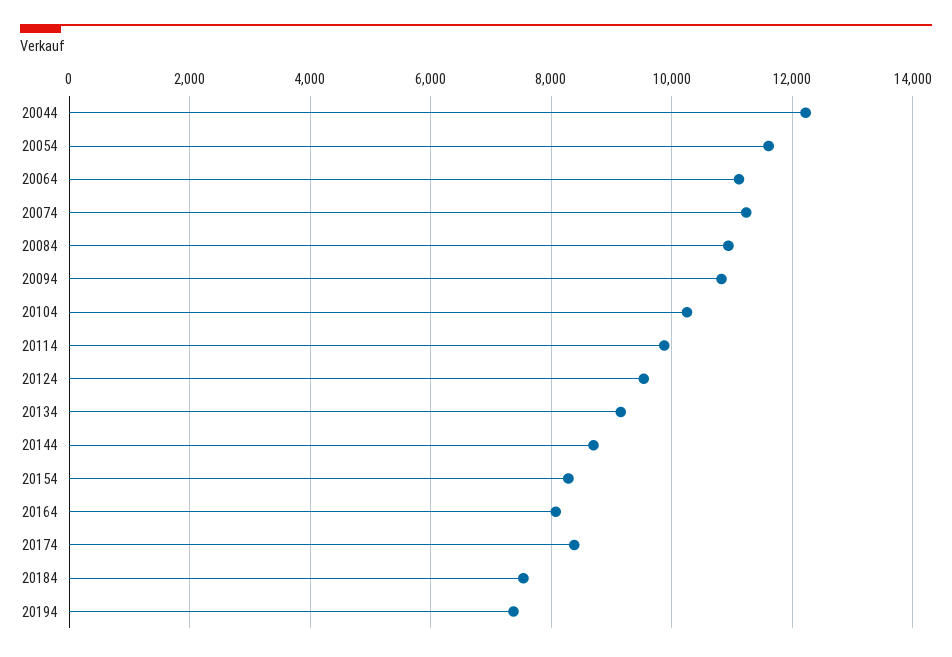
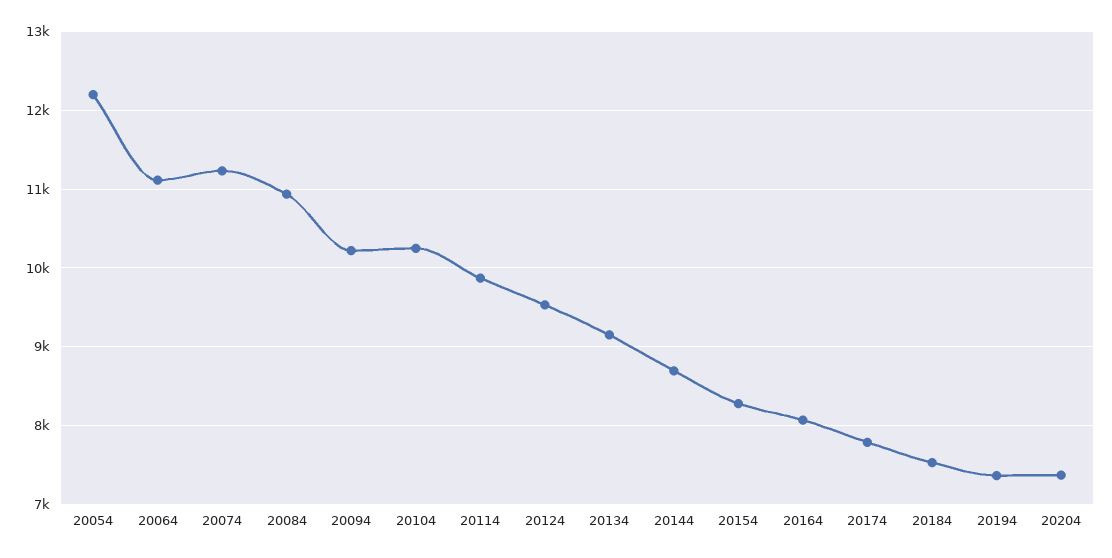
20044: 12200 -> none
20054: 11600 -> 12200
20094: 10800 -> 10200
20174: 8400 -> 7800
20204: none -> 7400

